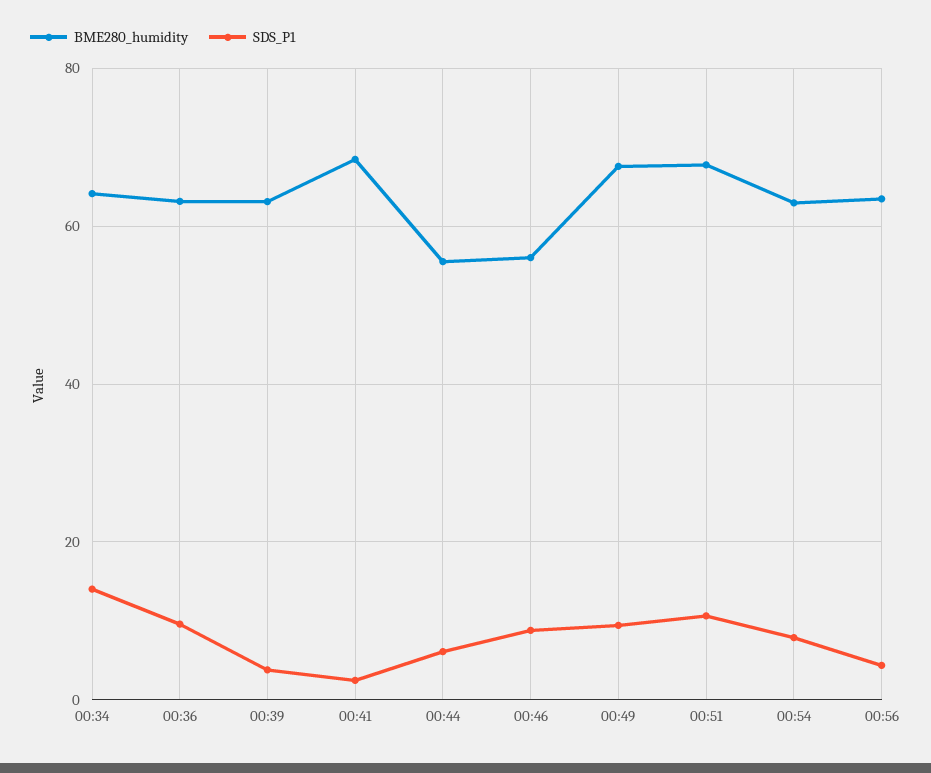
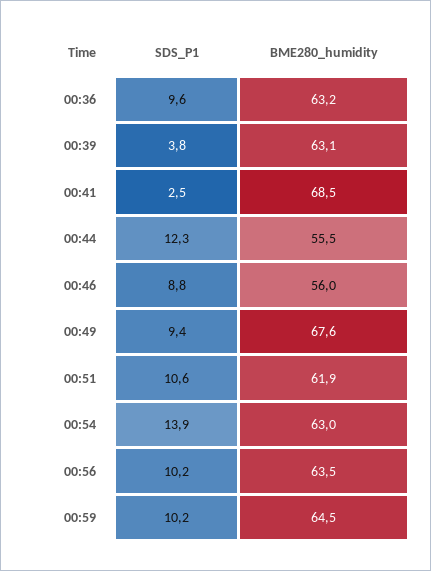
BME280_humidity, 00:34: 64 -> none
SDS_P1, 00:34: 14 -> none
SDS_P1, 00:44: 6 -> 12.3
BME280_humidity, 00:51: 68 -> 61.9
SDS_P1, 00:54: 8 -> 13.9
SDS_P1, 00:56: 4 -> 10.2
SDS_P1, 00:59: none -> 10.2
BME280_humidity, 00:59: none -> 64.5

